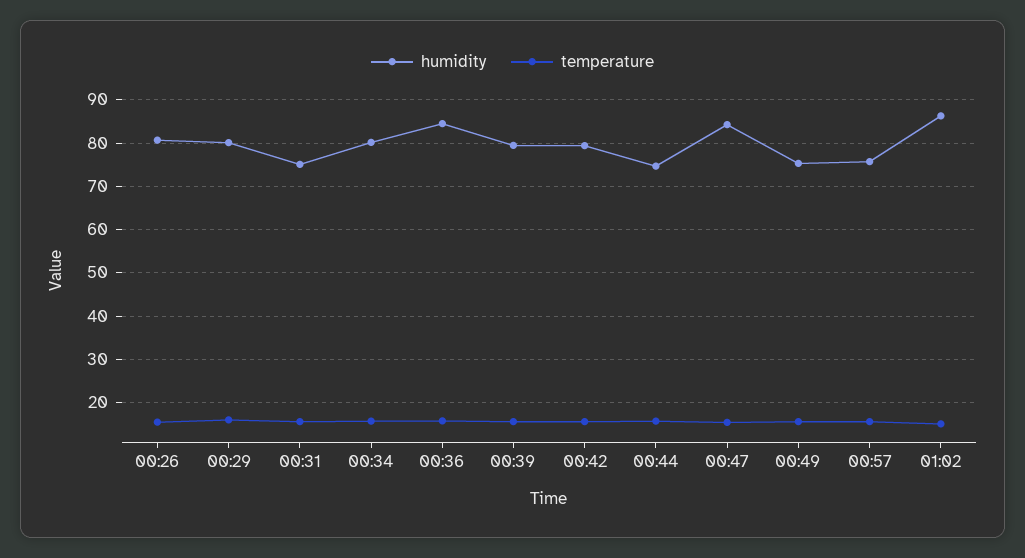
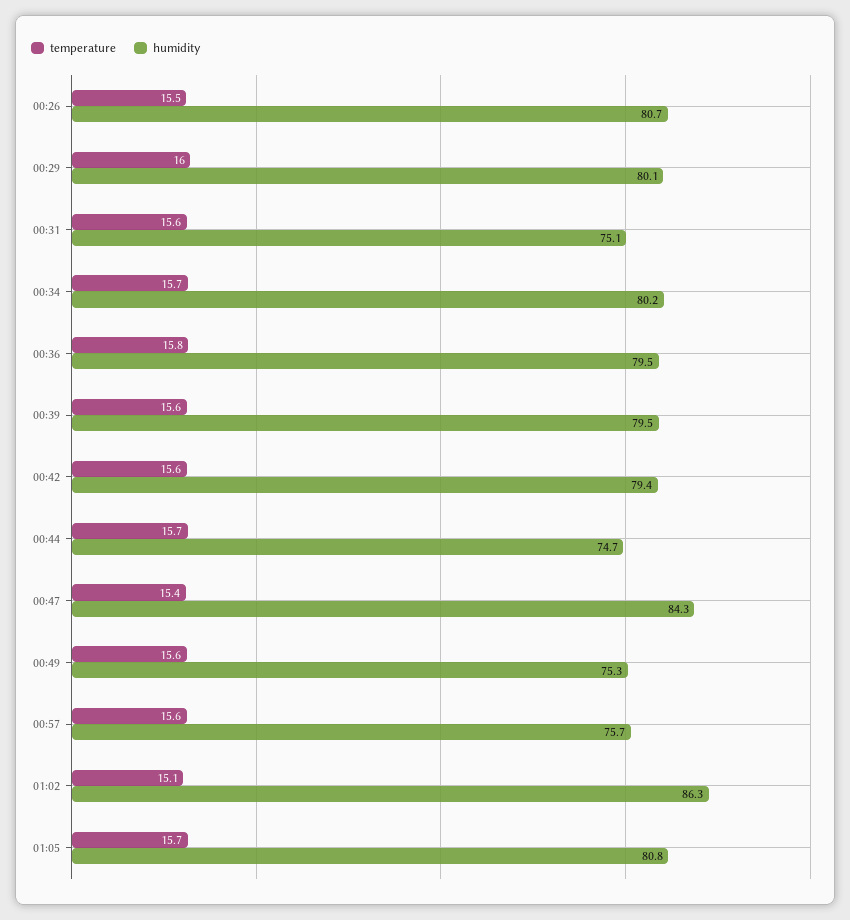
humidity, 00:36: 84 -> 79.5
temperature, 01:05: none -> 15.7
humidity, 01:05: none -> 80.8

